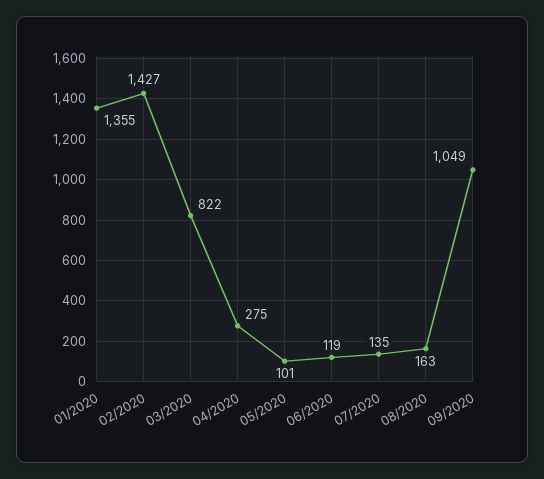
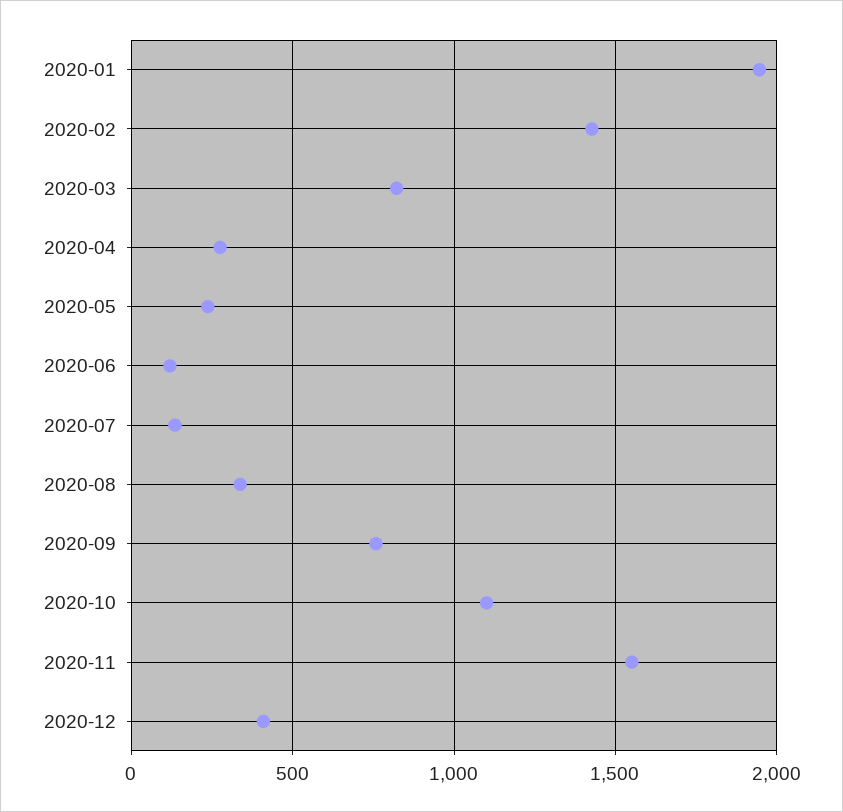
01/2020: 1355 -> 1950
05/2020: 101 -> 250
08/2020: 163 -> 350
09/2020: 1049 -> 750
2020-10: none -> 1100
2020-11: none -> 1550
2020-12: none -> 400

